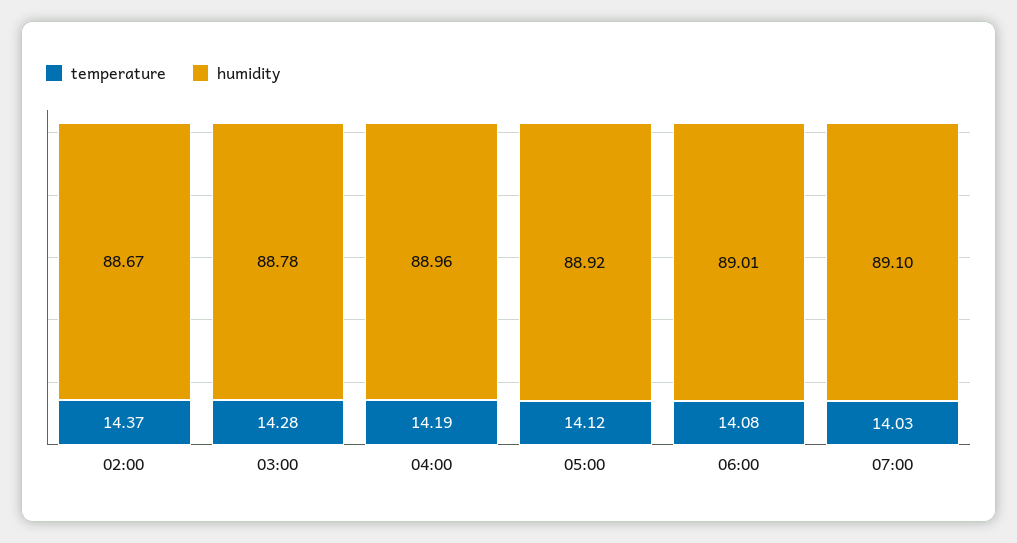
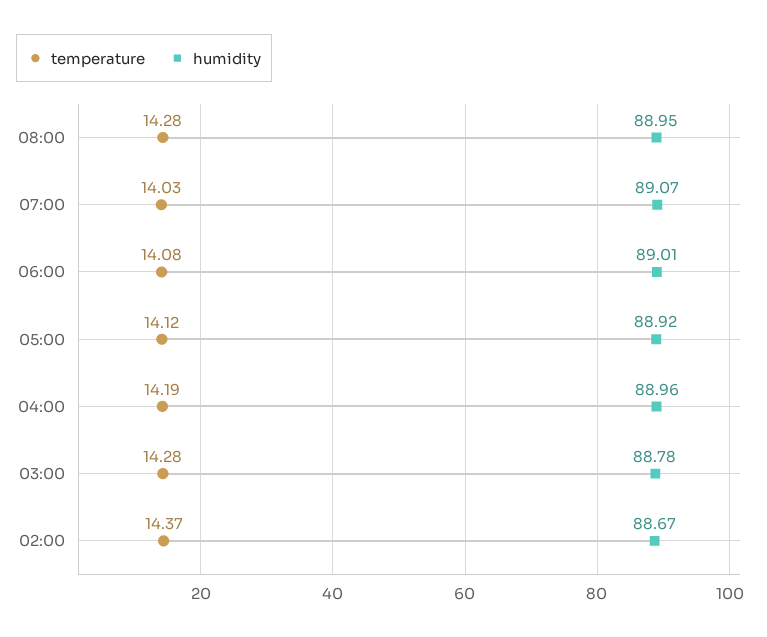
humidity, 07:00: 89.1 -> 89.07
temperature, 08:00: none -> 14.28
humidity, 08:00: none -> 88.95

